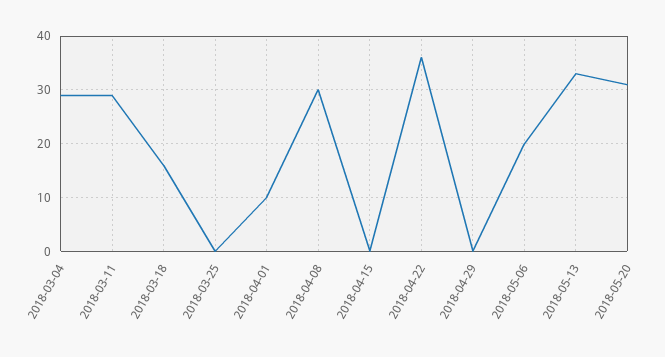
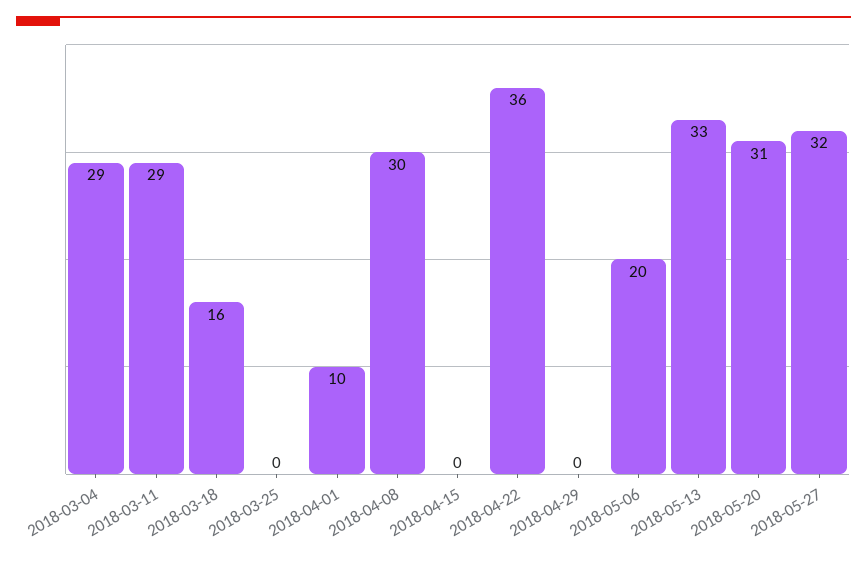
2018-05-27: none -> 32

